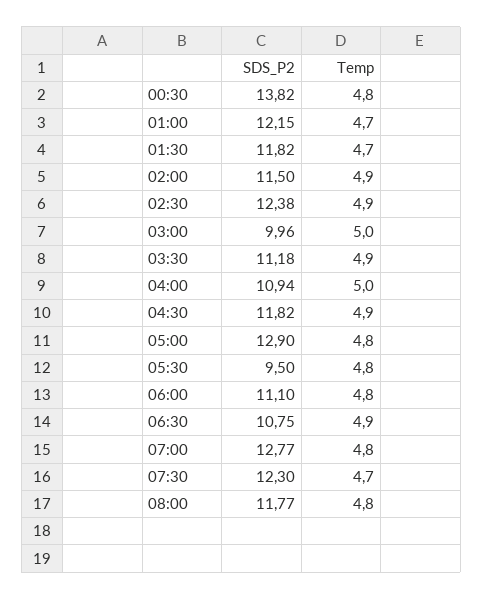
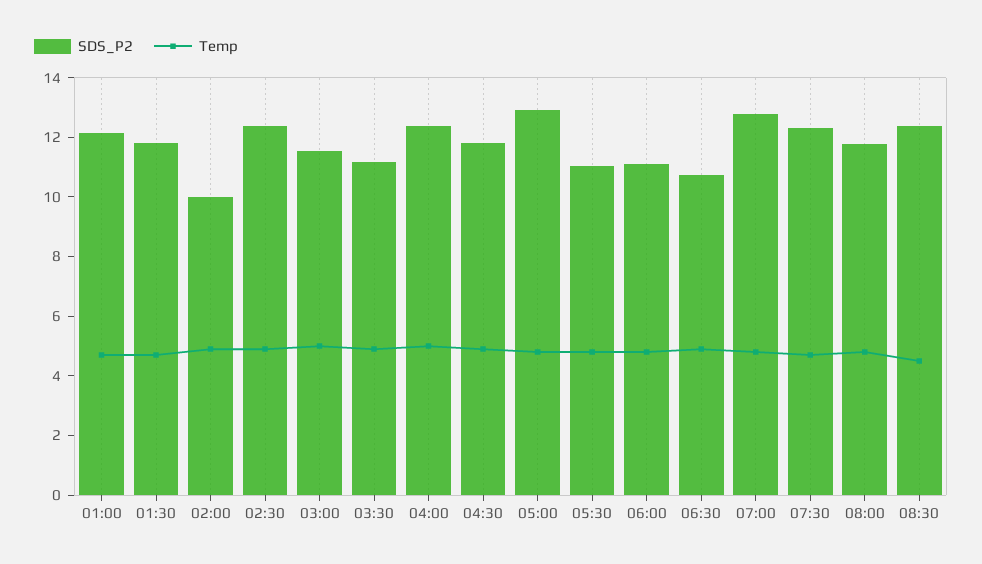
SDS_P2, 00:30: 13.82 -> none
Temp, 00:30: 4.8 -> none
SDS_P2, 02:00: 11.5 -> 10
SDS_P2, 03:00: 9.96 -> 11.5
SDS_P2, 04:00: 10.94 -> 12.5
SDS_P2, 05:30: 9.5 -> 11
SDS_P2, 08:30: none -> 12.5
Temp, 08:30: none -> 4.5

